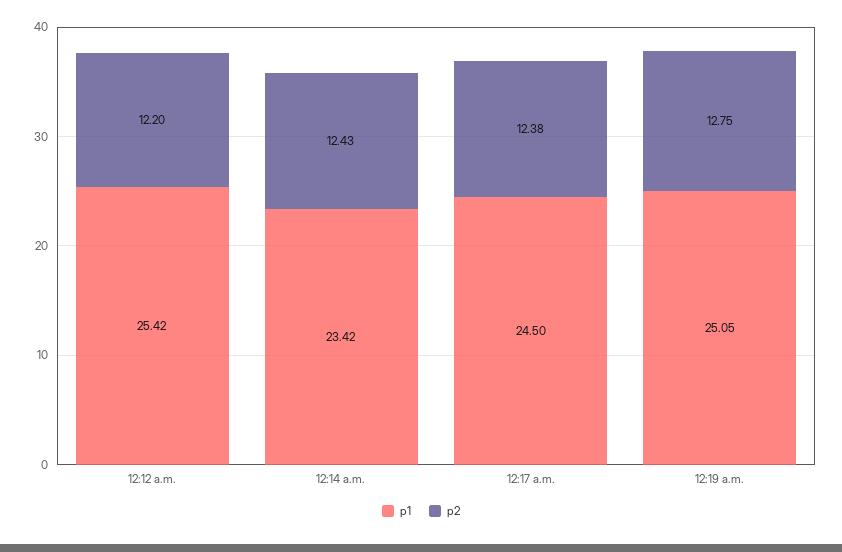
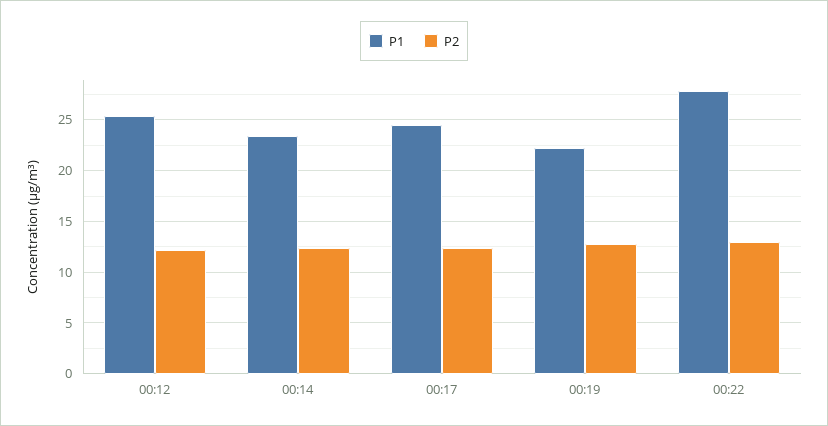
p1, 12:19 a.m.: 25.05 -> 22
p1, 00:22: none -> 28
p2, 00:22: none -> 13

